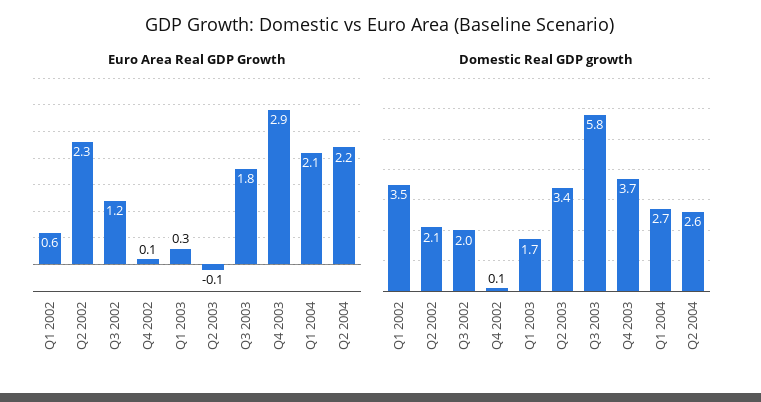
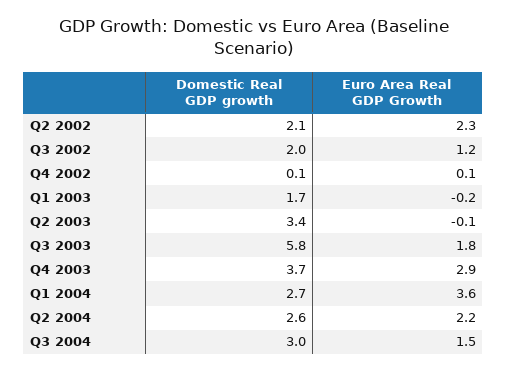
Euro Area Real GDP Growth, Q1 2002: 0.6 -> none
Euro Area Real GDP Growth, Q1 2003: 0.3 -> -0.2
Euro Area Real GDP Growth, Q1 2004: 2.1 -> 3.6
Domestic Real GDP growth, Q1 2002: 3.5 -> none
Domestic Real GDP growth, Q3 2004: none -> 3
Euro Area Real GDP Growth, Q3 2004: none -> 1.5

